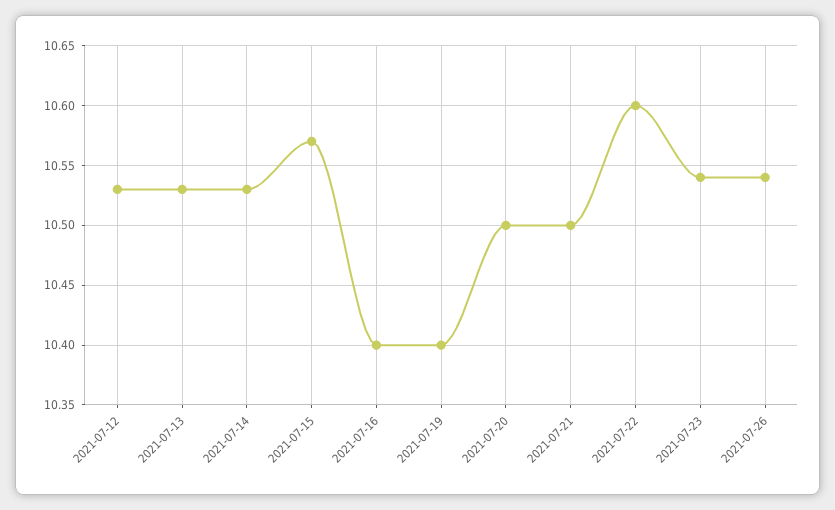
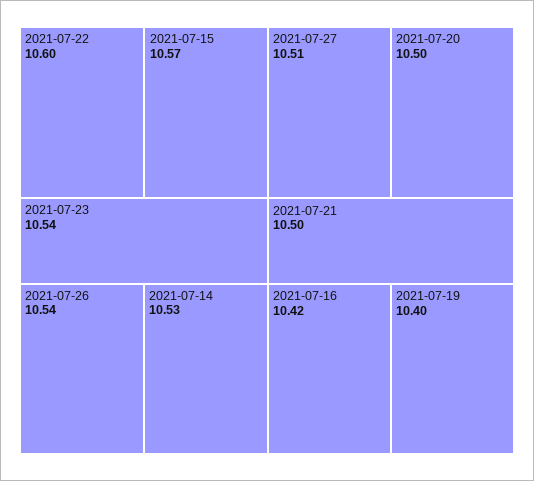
2021-07-12: 10.53 -> none
2021-07-13: 10.53 -> none
2021-07-16: 10.4 -> 10.42
2021-07-27: none -> 10.51

